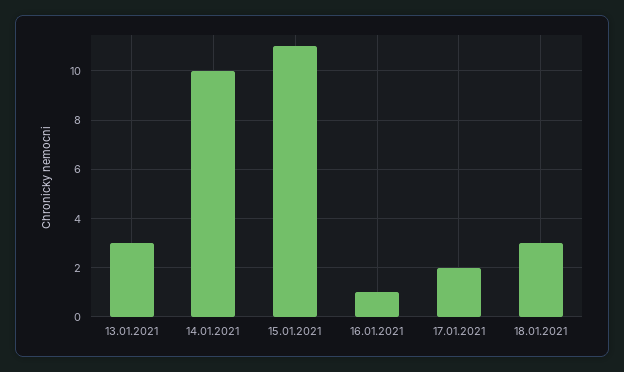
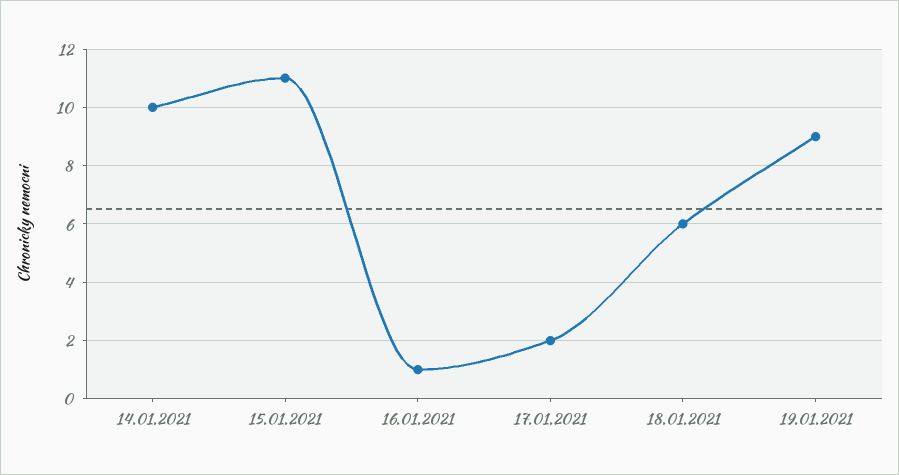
13.01.2021: 3 -> none
18.01.2021: 3 -> 6
19.01.2021: none -> 9

